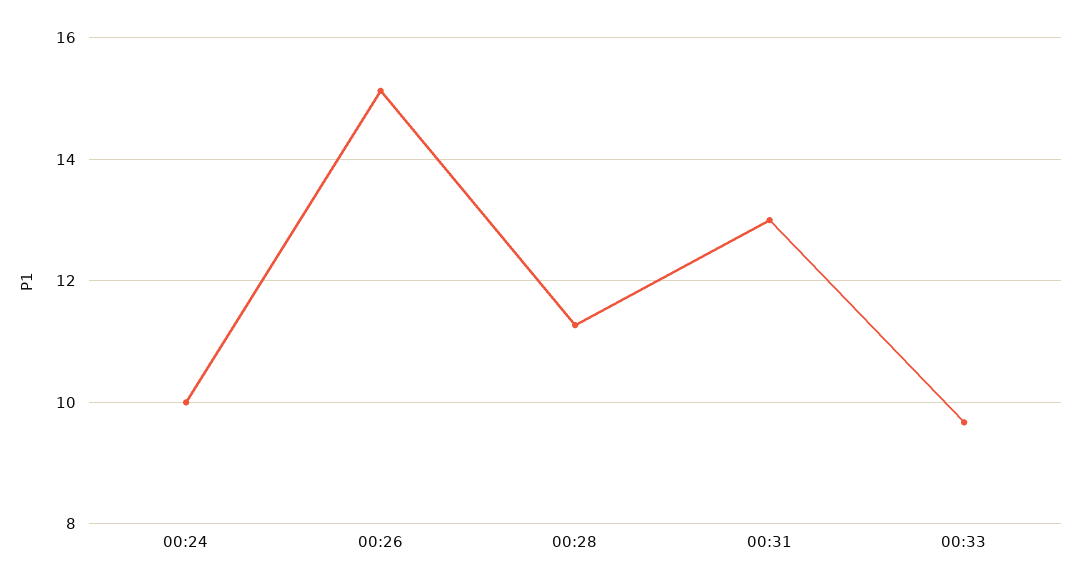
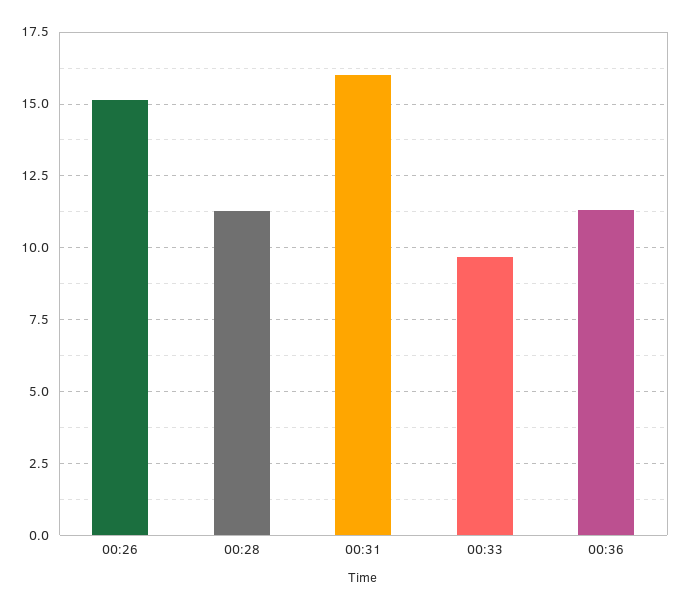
00:24: 10 -> none
00:31: 13 -> 16
00:36: none -> 11.25

